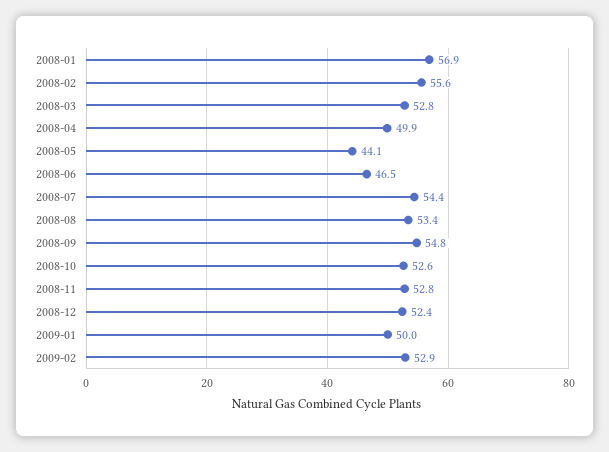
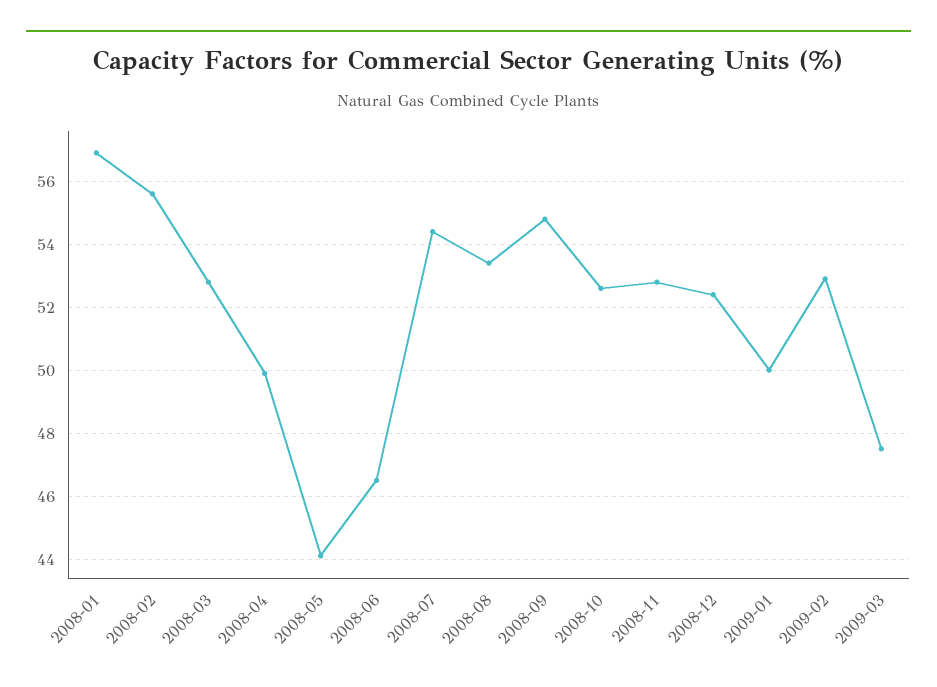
2009-03: none -> 47.5

